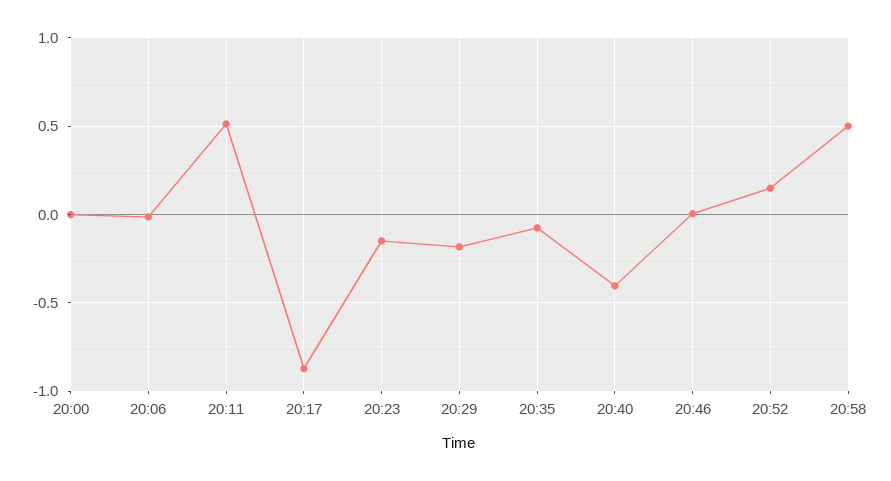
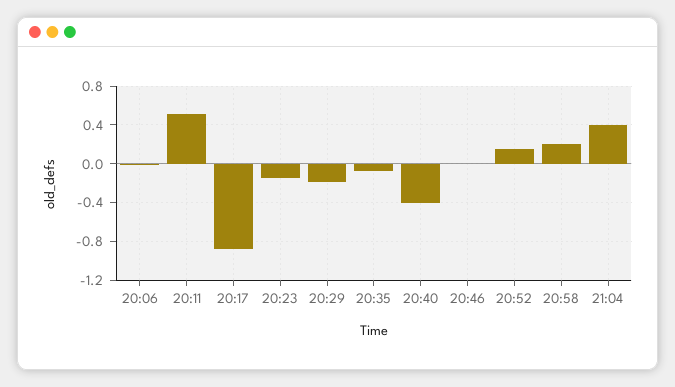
20:00: 0 -> none
20:58: 0.5 -> 0.2
21:04: none -> 0.4

